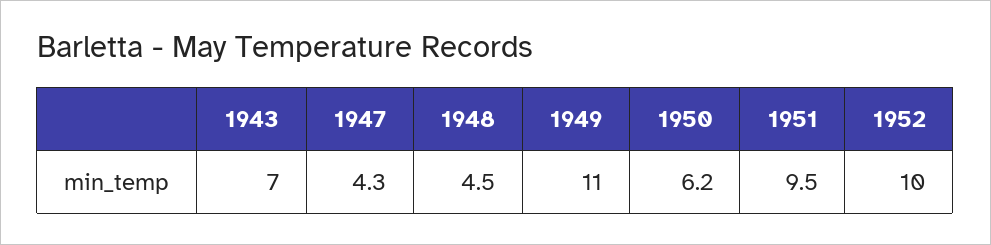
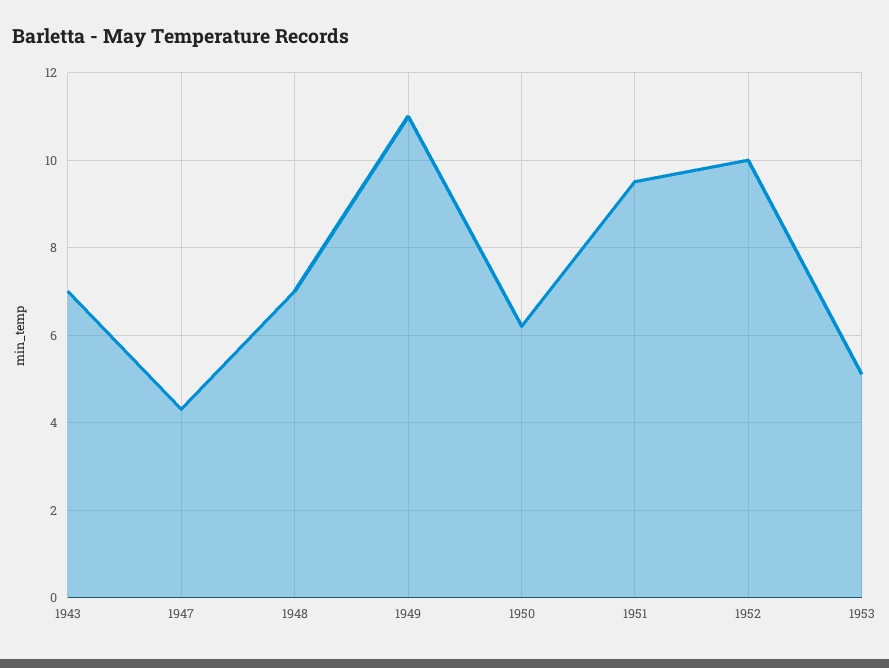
1948: 4.5 -> 7
1953: none -> 5

